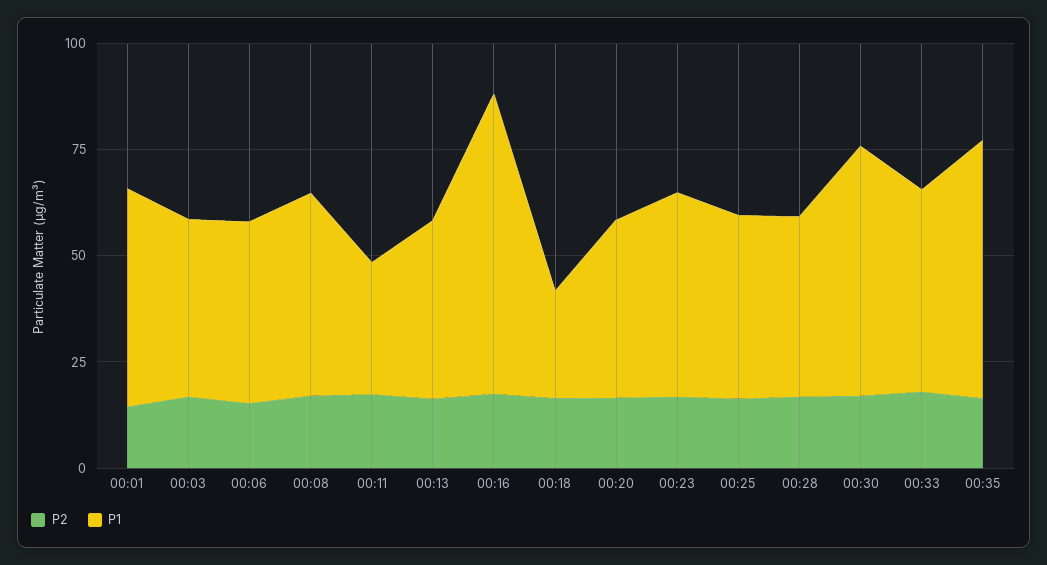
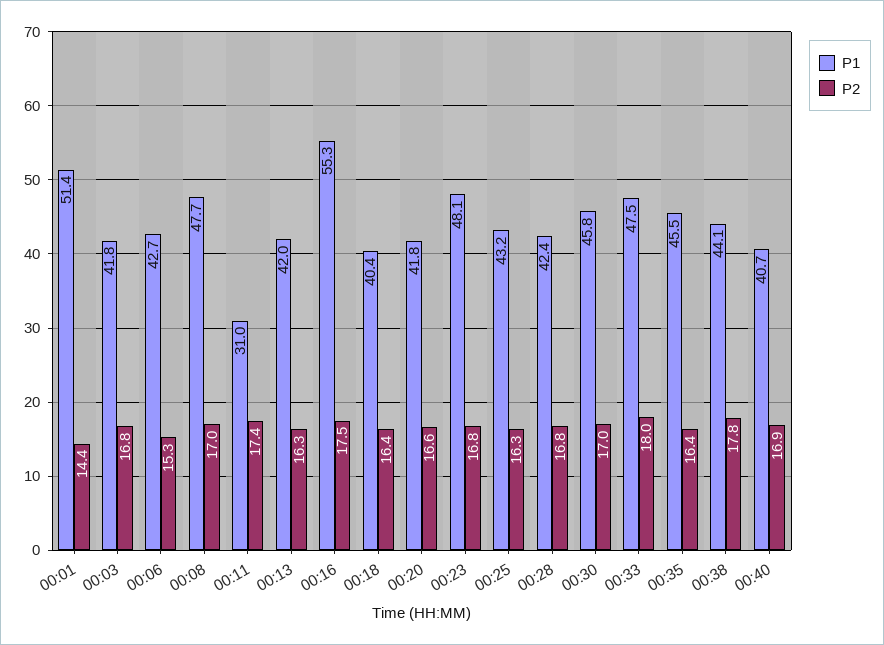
P1, 00:16: 70 -> 55.3
P1, 00:18: 25 -> 40.4
P1, 00:30: 60 -> 45.8
P1, 00:35: 60 -> 45.5
P1, 00:38: none -> 44.1
P2, 00:38: none -> 17.8
P1, 00:40: none -> 40.7
P2, 00:40: none -> 16.9

